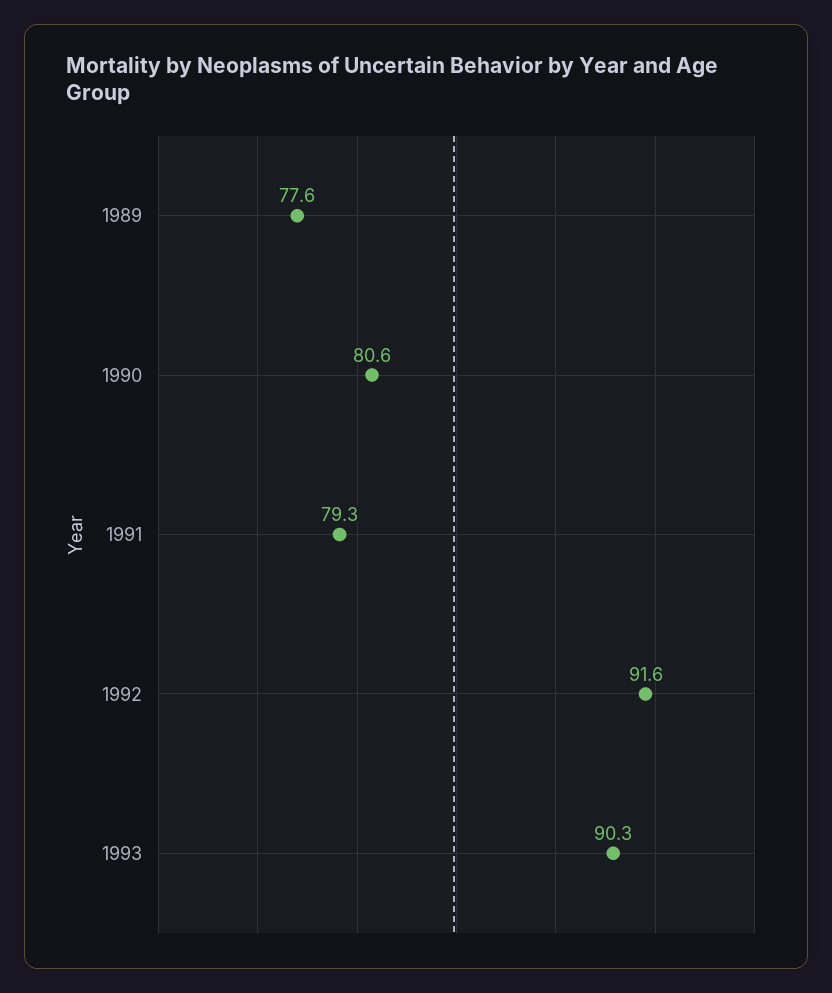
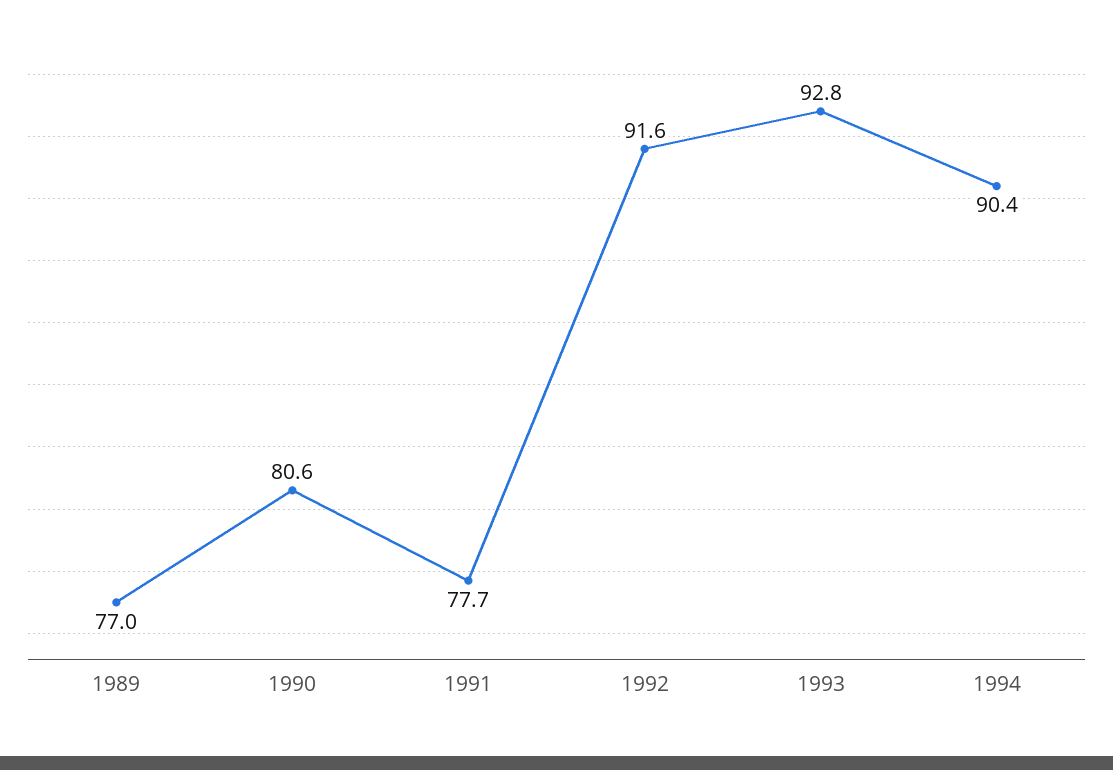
1989: 77.6 -> 77
1991: 79.3 -> 77.7
1993: 90.3 -> 92.8
1994: none -> 90.4

